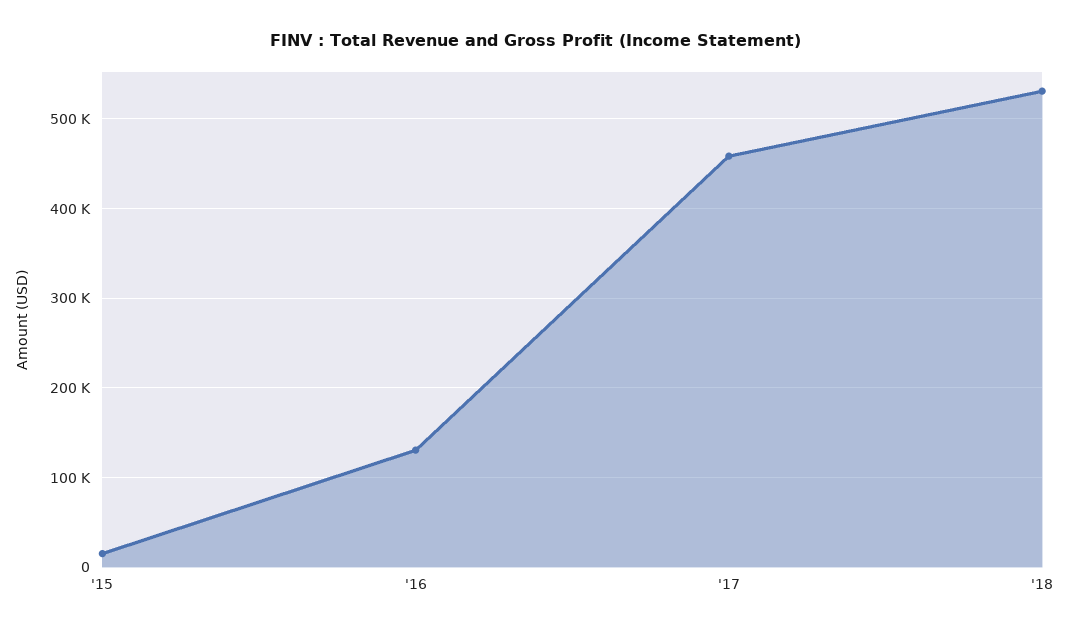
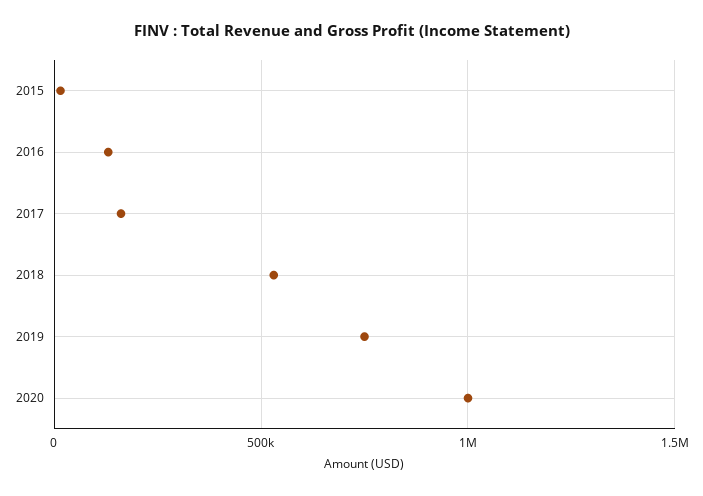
'17: 460000 -> 150000
2019: none -> 750000
2020: none -> 1000000

